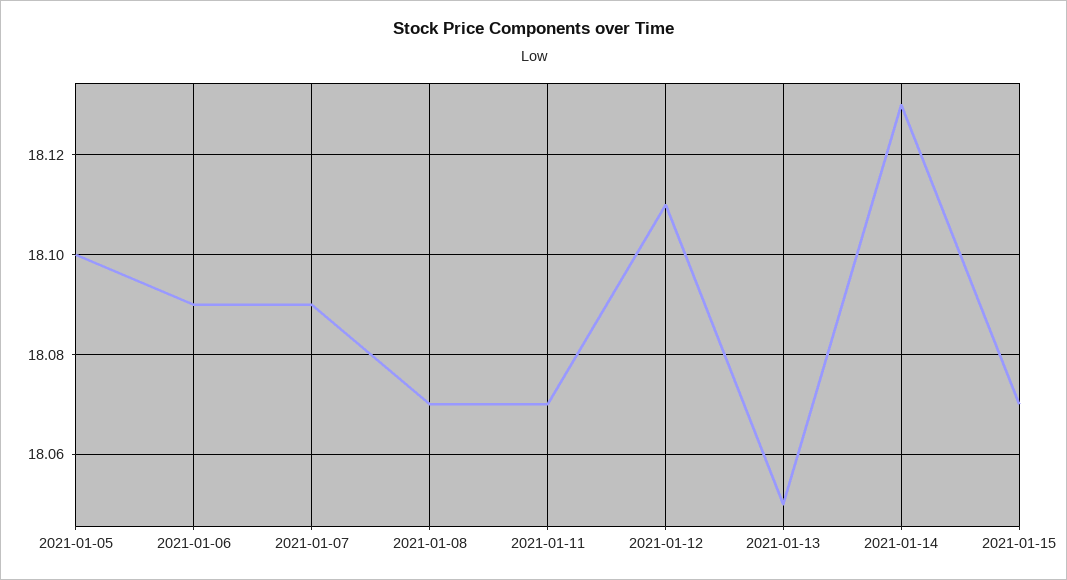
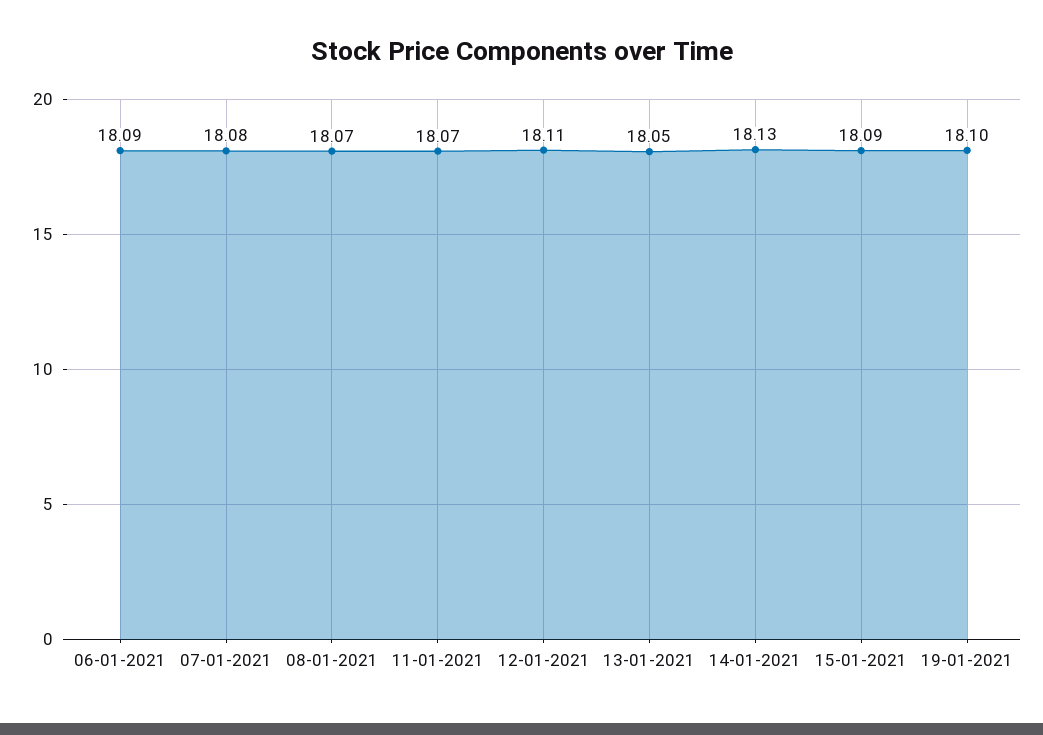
2021-01-05: 18.1 -> none
2021-01-07: 18.09 -> 18.08
2021-01-15: 18.07 -> 18.09
19-01-2021: none -> 18.1

